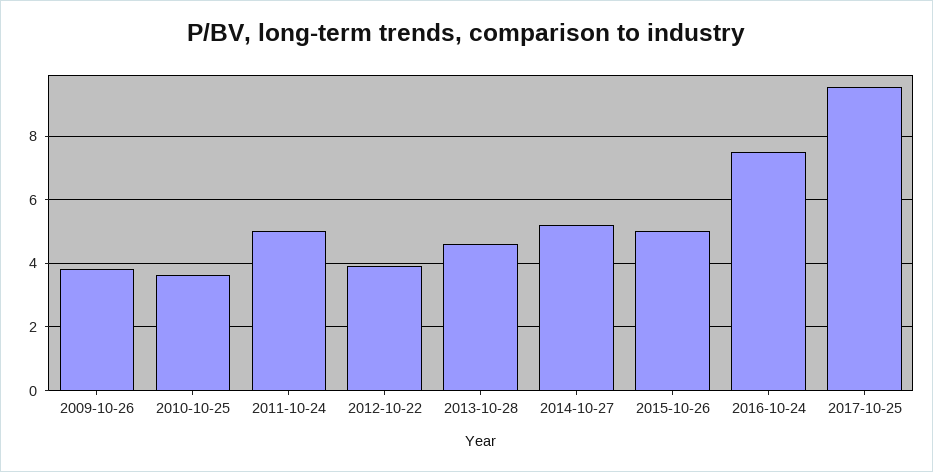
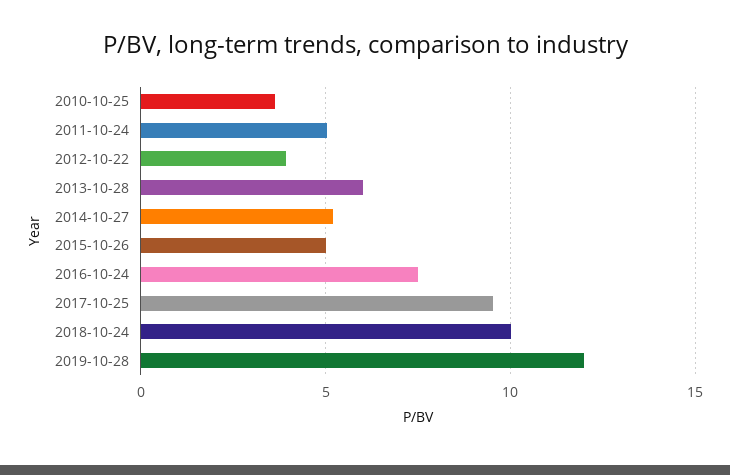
2009-10-26: 3.8 -> none
2013-10-28: 4.6 -> 6
2018-10-24: none -> 10
2019-10-28: none -> 12

